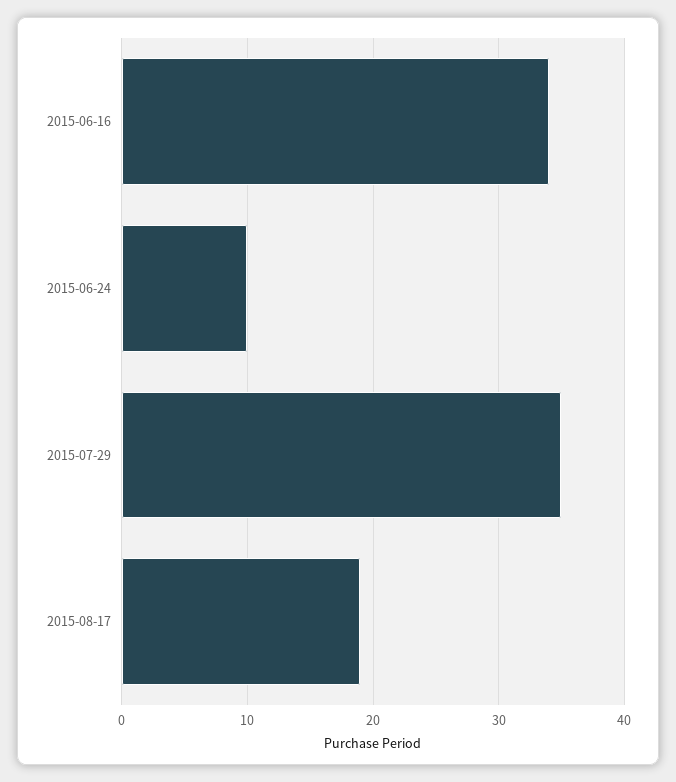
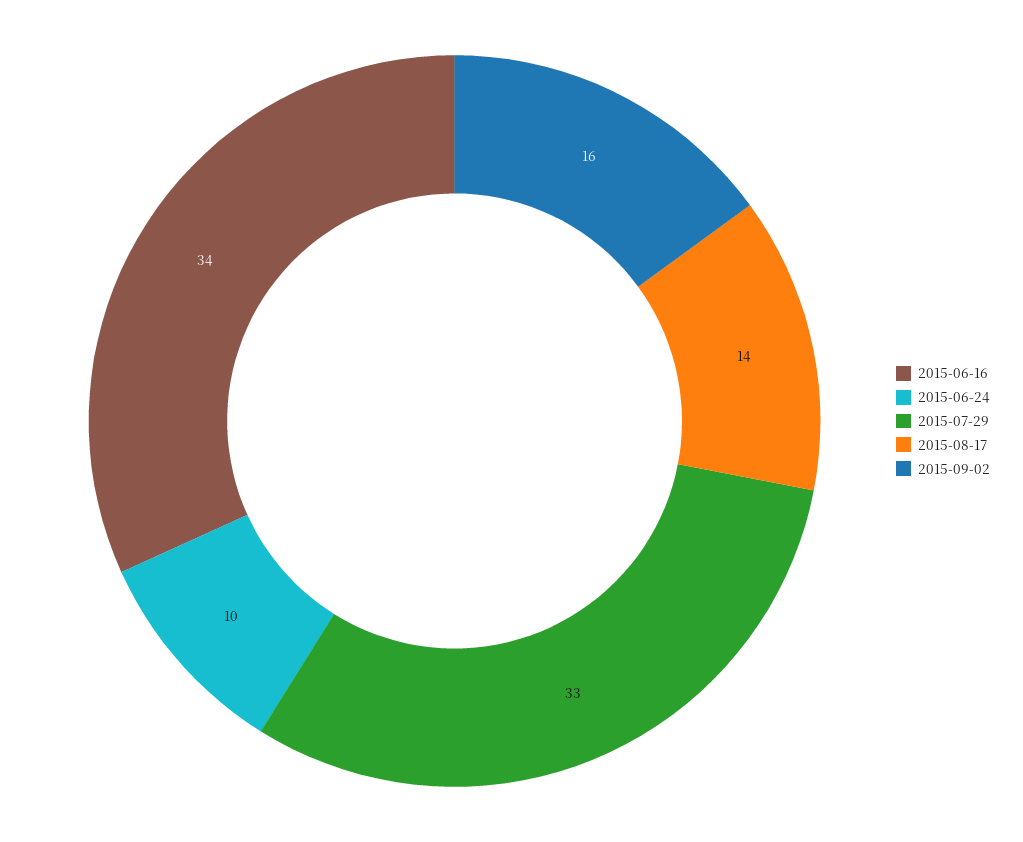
2015-07-29: 35 -> 33
2015-08-17: 19 -> 14
2015-09-02: none -> 16

